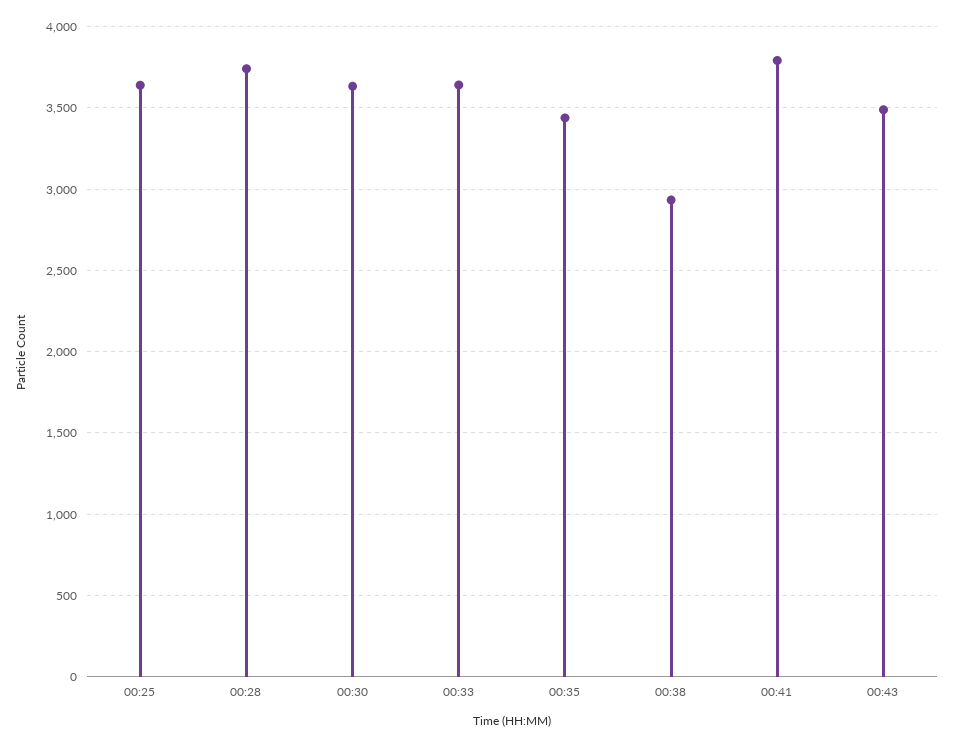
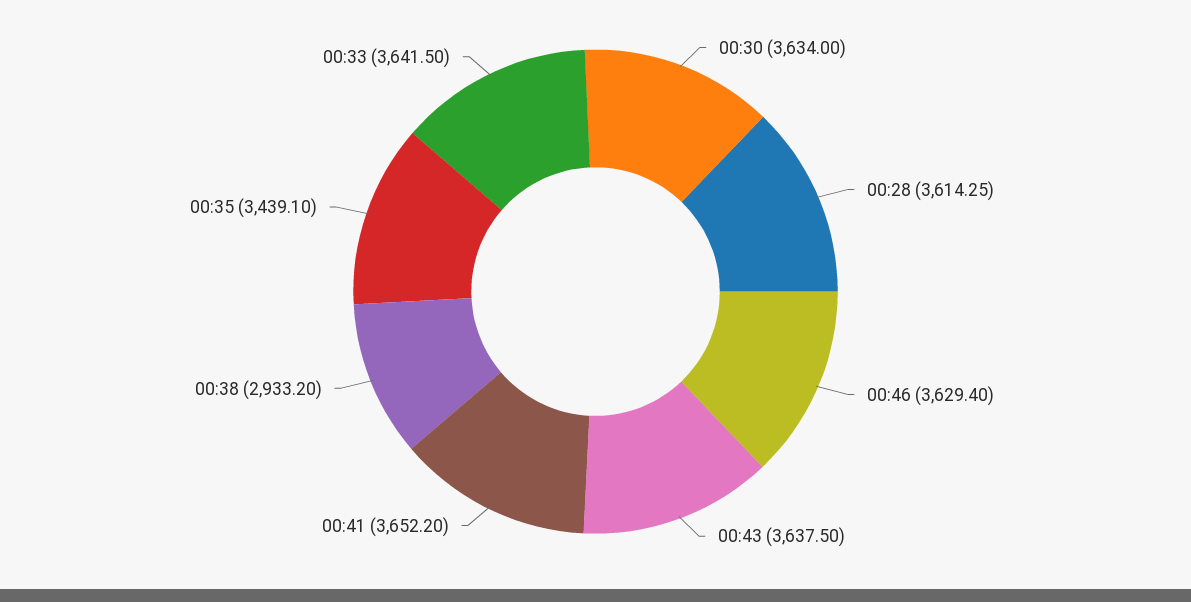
00:25: 3650 -> none
00:28: 3750 -> 3614.25
00:41: 3800 -> 3652.2
00:43: 3500 -> 3637.5
00:46: none -> 3629.4

